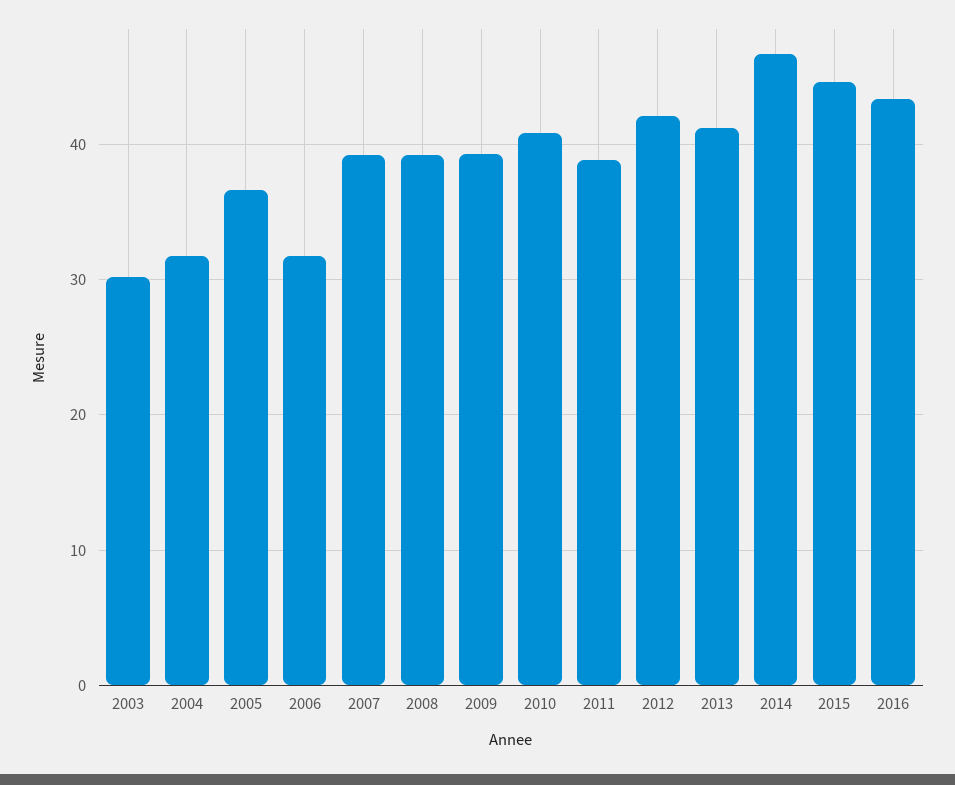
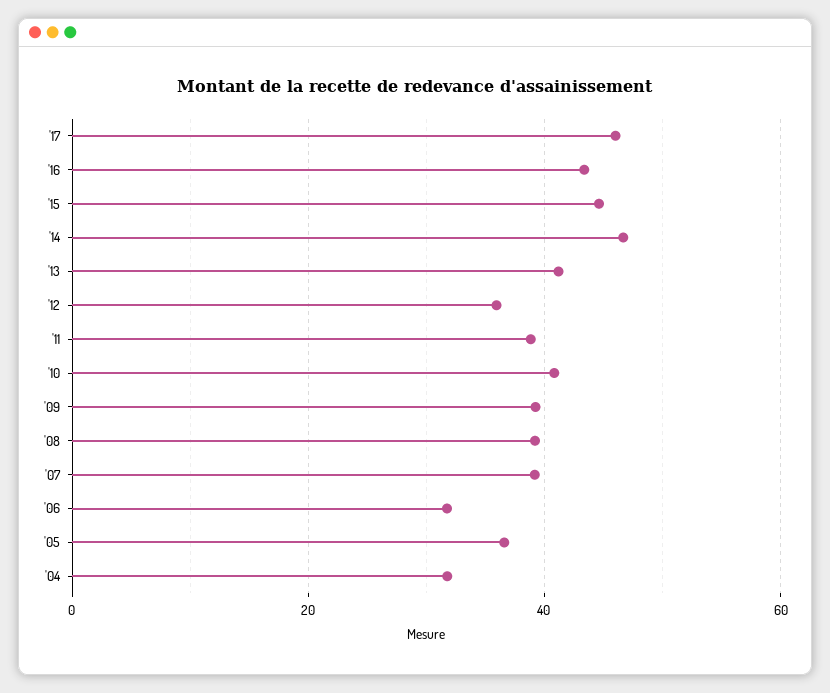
2003: 30 -> none
2012: 42 -> 36
'17: none -> 46

